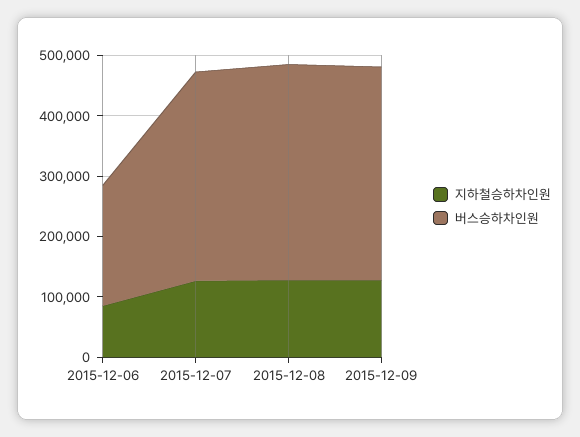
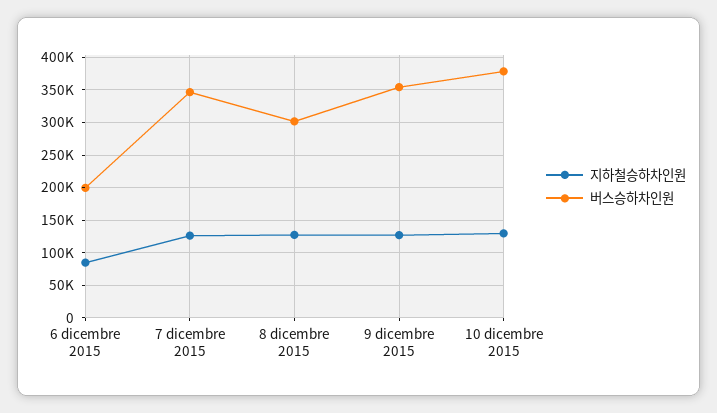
버스승하차인원, 2015-12-08: 360000 -> 300000
지하철승하차인원, 10 dicembre 2015: none -> 130000
버스승하차인원, 10 dicembre 2015: none -> 380000

